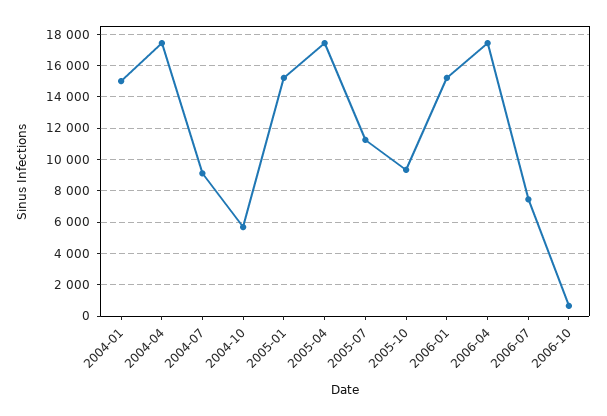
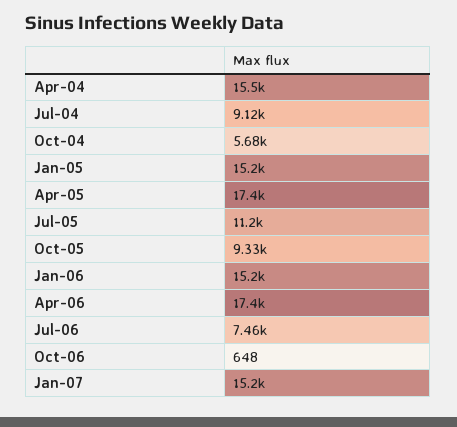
2004-01: 15000 -> none
2004-04: 17500 -> 15500
Jan-07: none -> 15200

